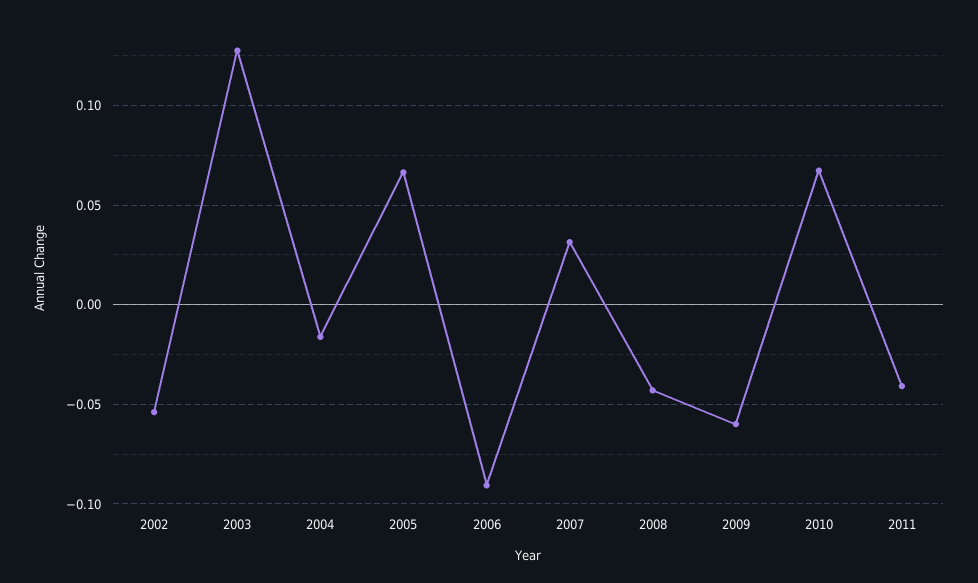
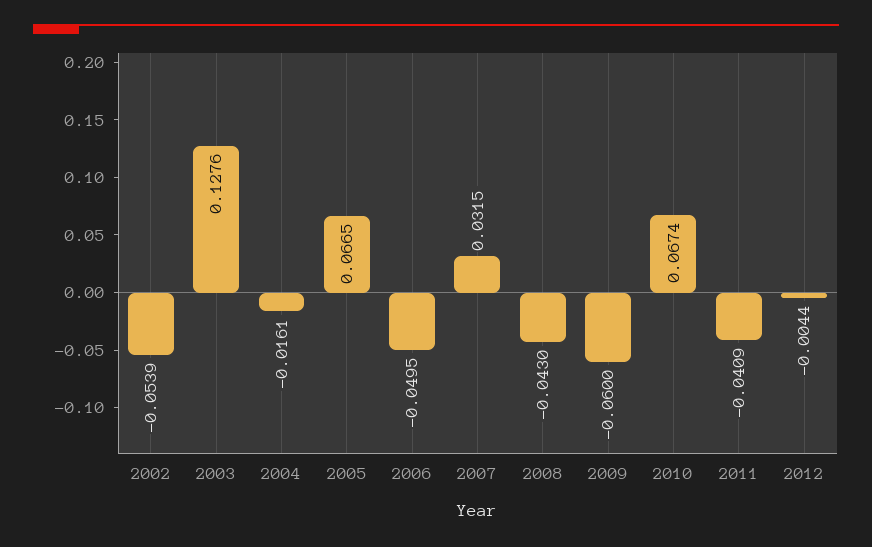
2006: -0.09 -> -0.0495
2012: none -> -0.0044

